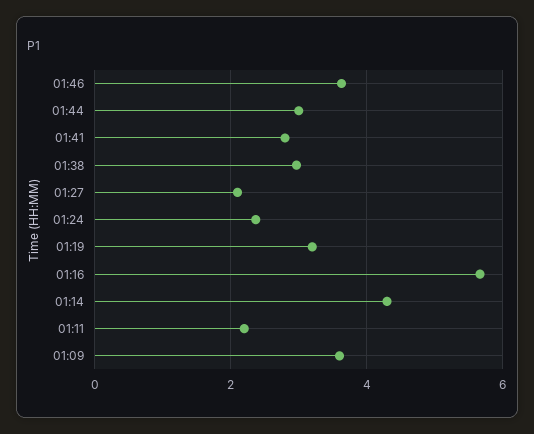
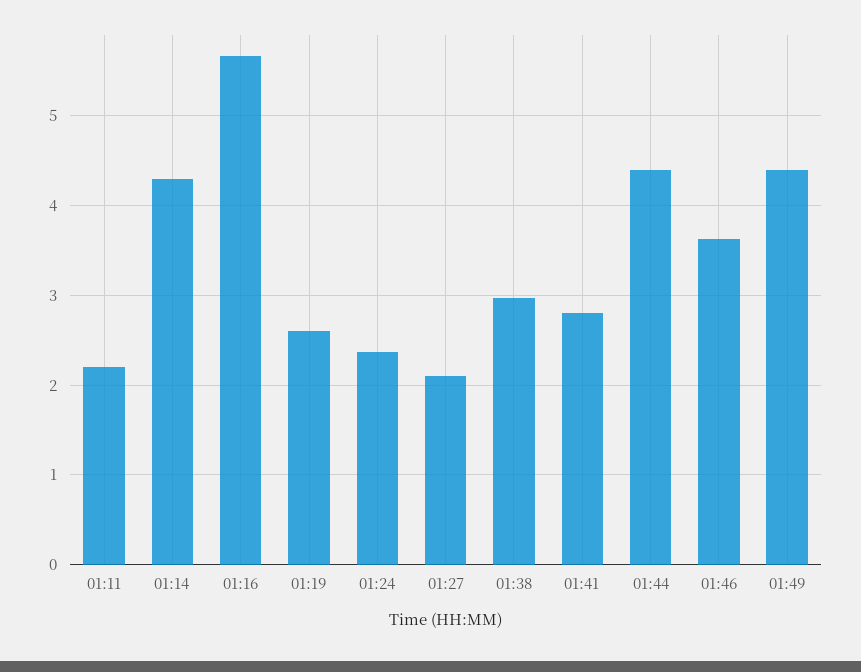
01:44: 3 -> 4.4
01:19: 3.2 -> 2.6
01:09: 3.6 -> none
01:49: none -> 4.4

